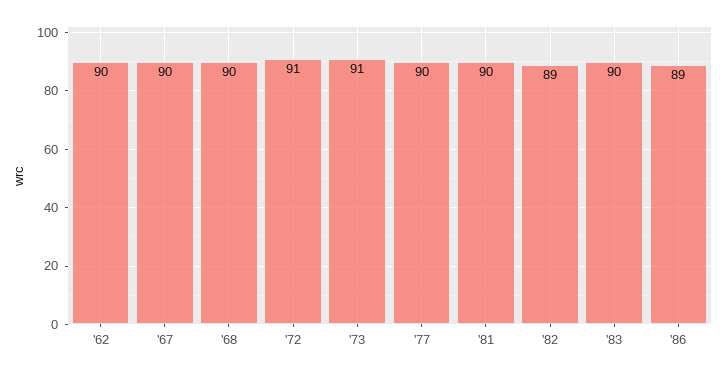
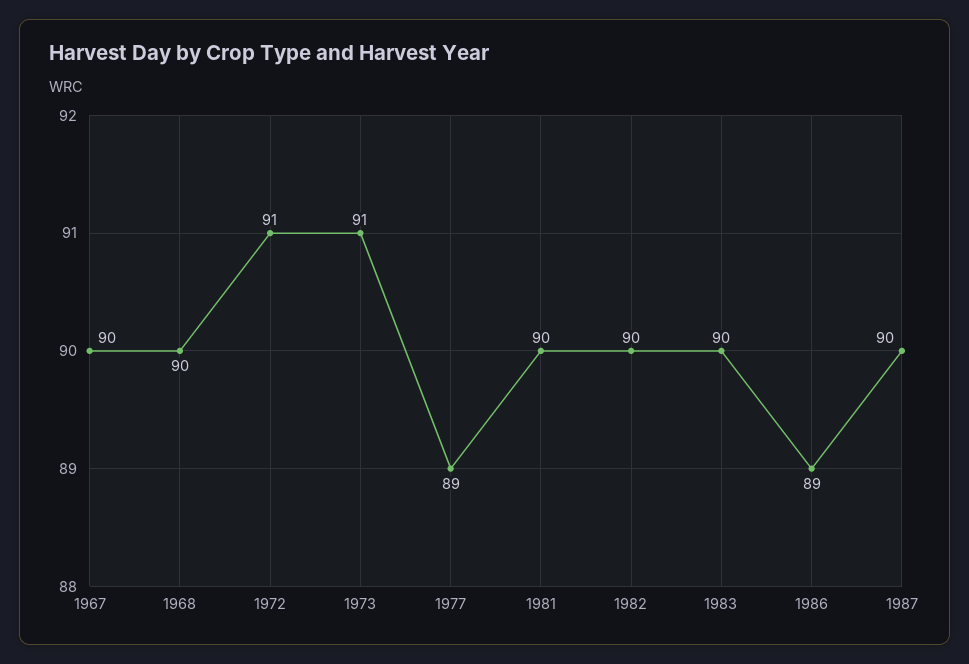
'62: 90 -> none
'77: 90 -> 89
'82: 89 -> 90
1987: none -> 90

